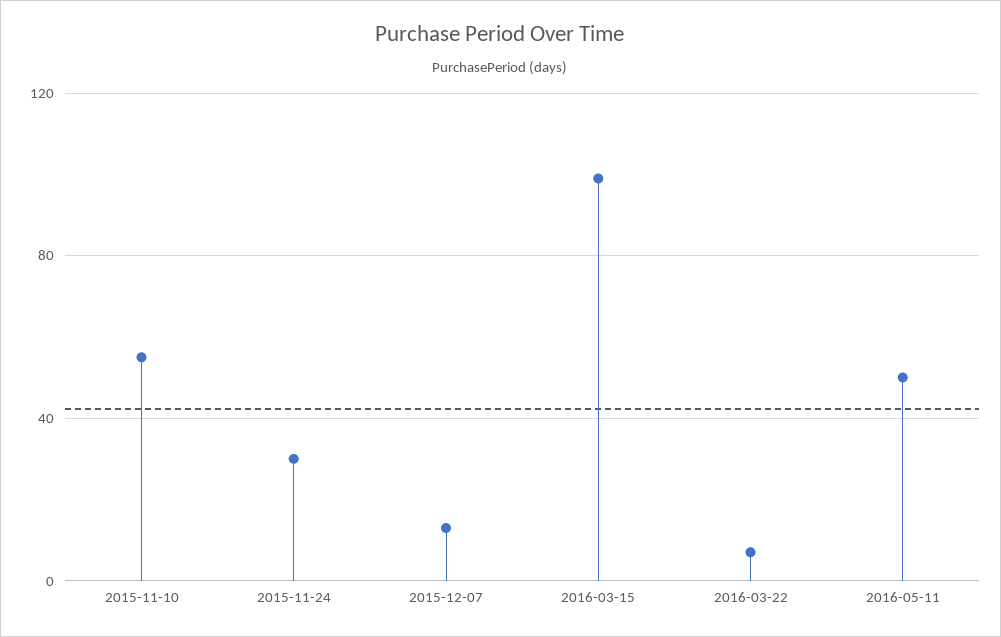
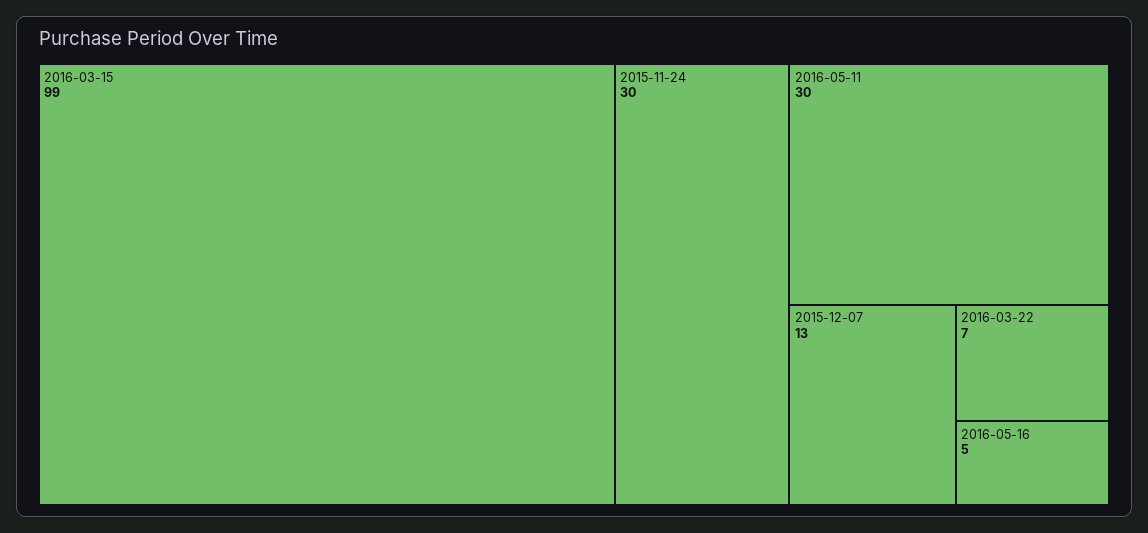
2015-11-10: 55 -> none
2016-05-11: 50 -> 30
2016-05-16: none -> 5

